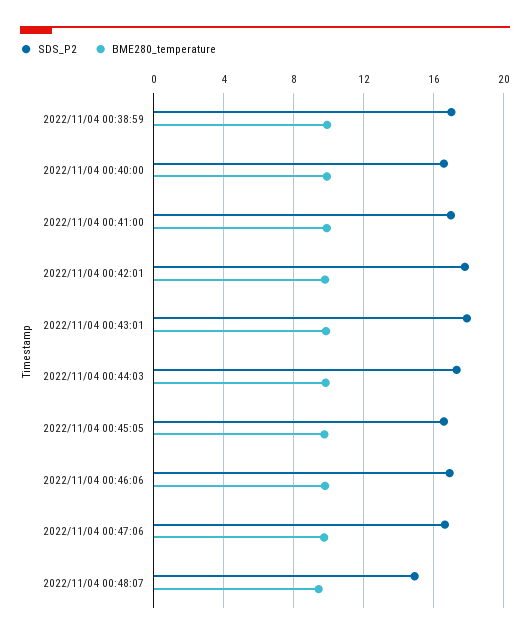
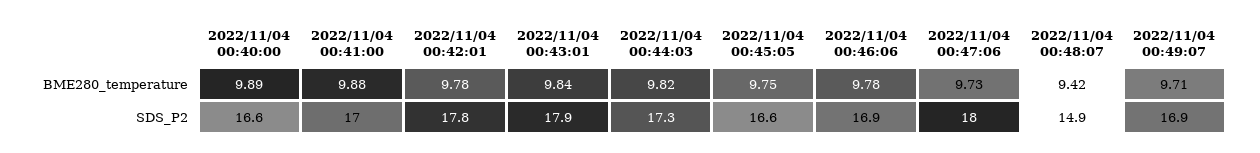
SDS_P2, 2022/11/04 00:38:59: 17 -> none
BME280_temperature, 2022/11/04 00:38:59: 10 -> none
SDS_P2, 2022/11/04 00:47:06: 16.5 -> 18
BME280_temperature, 2022/11/04 00:49:07: none -> 9.71
SDS_P2, 2022/11/04 00:49:07: none -> 16.9

